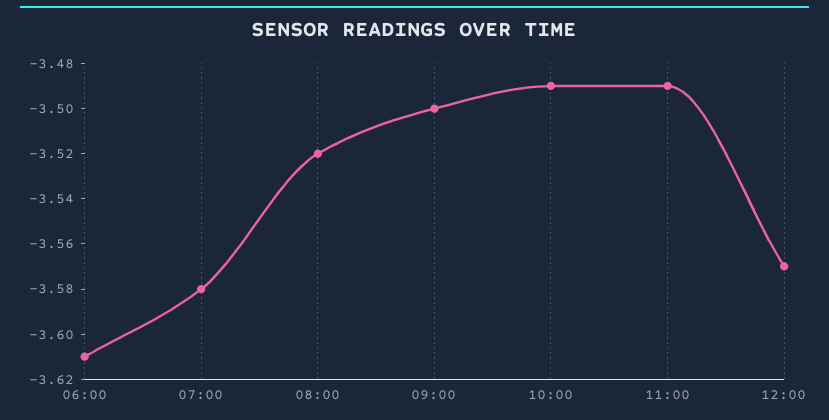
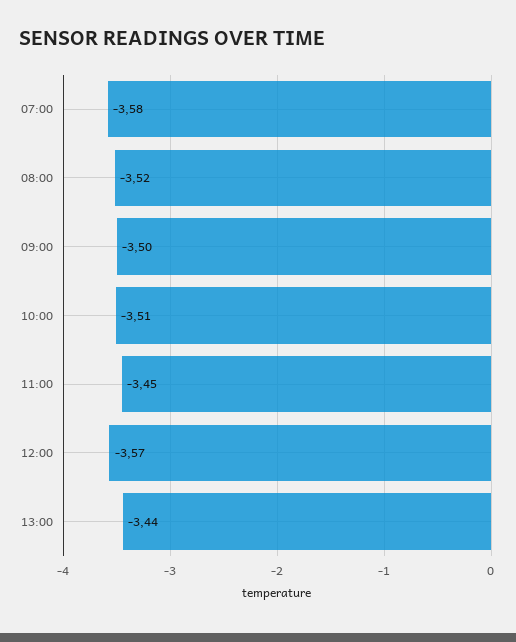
06:00: -3.61 -> none
10:00: -3.49 -> -3.51
11:00: -3.49 -> -3.45
13:00: none -> -3.44

